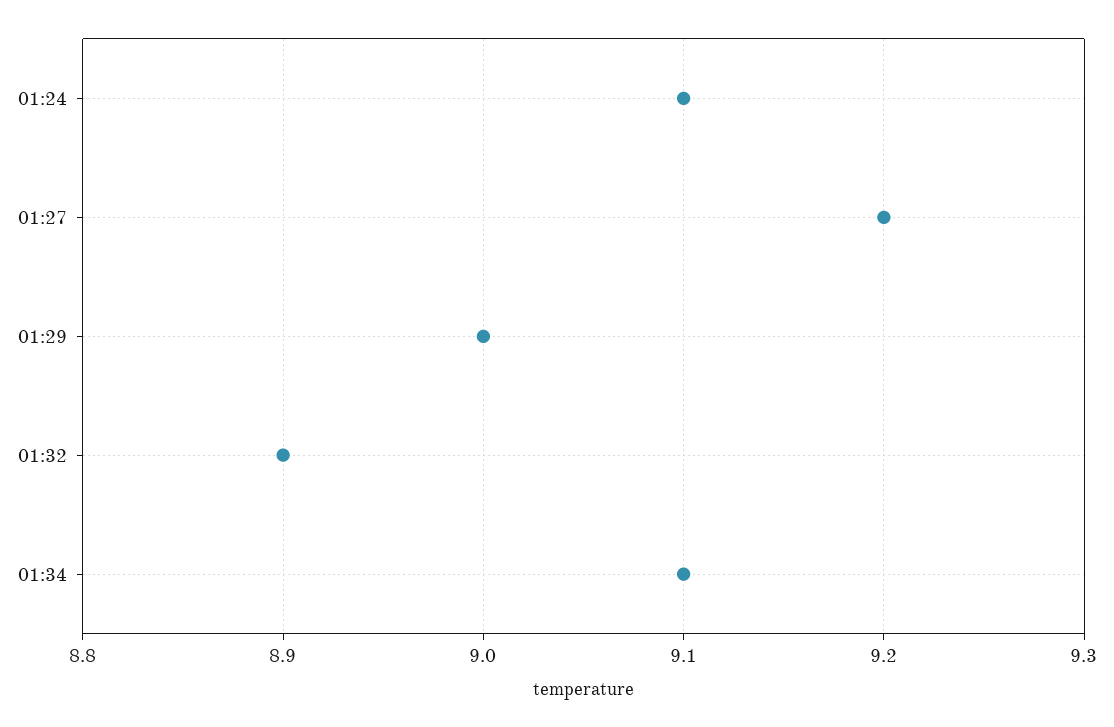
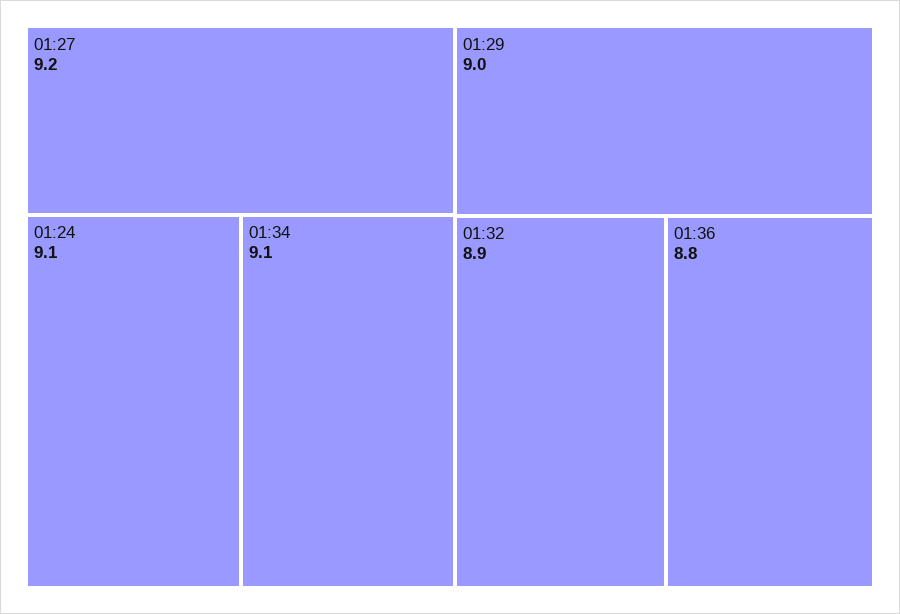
01:36: none -> 8.8

